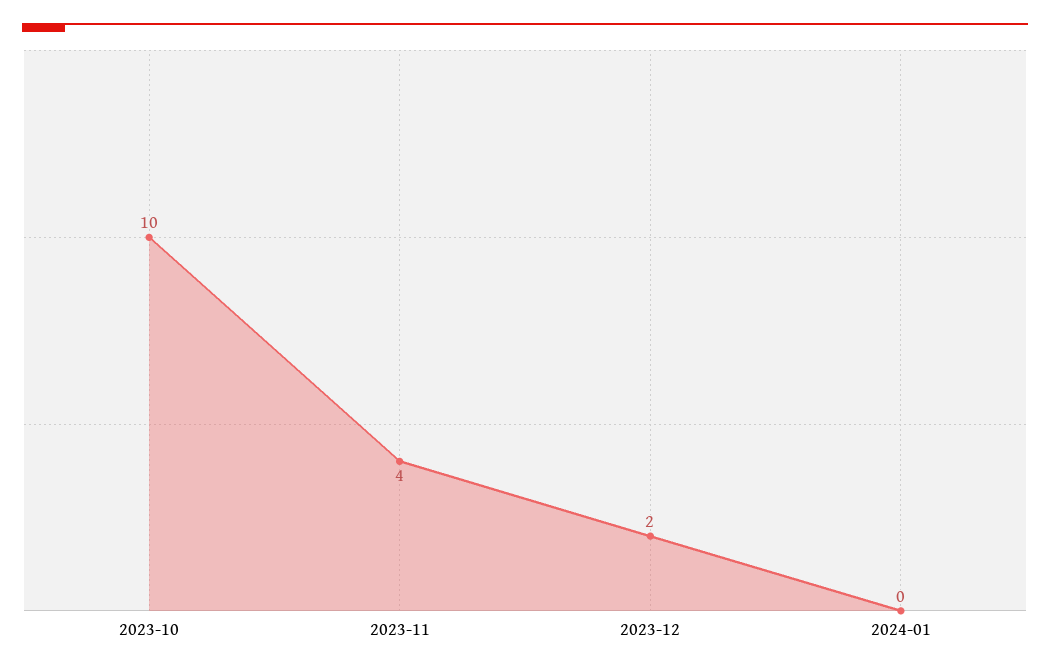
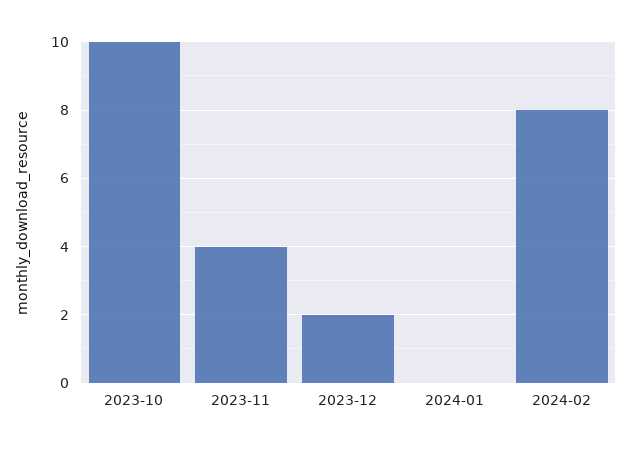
2024-02: none -> 8

